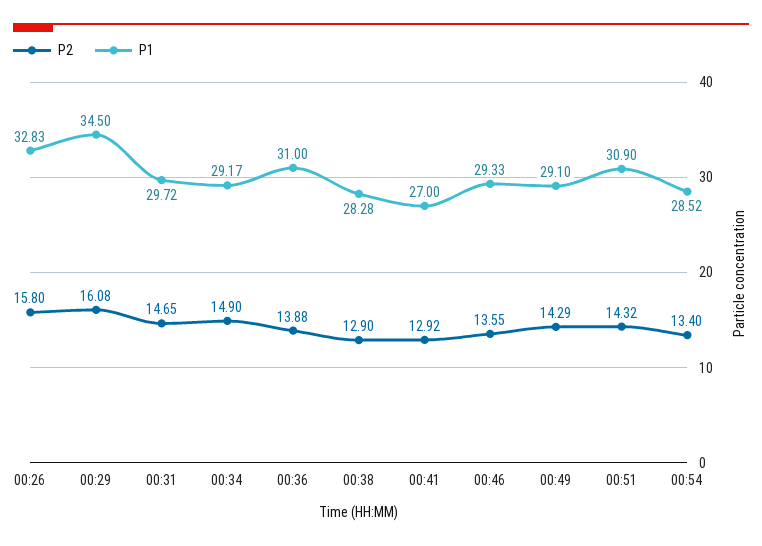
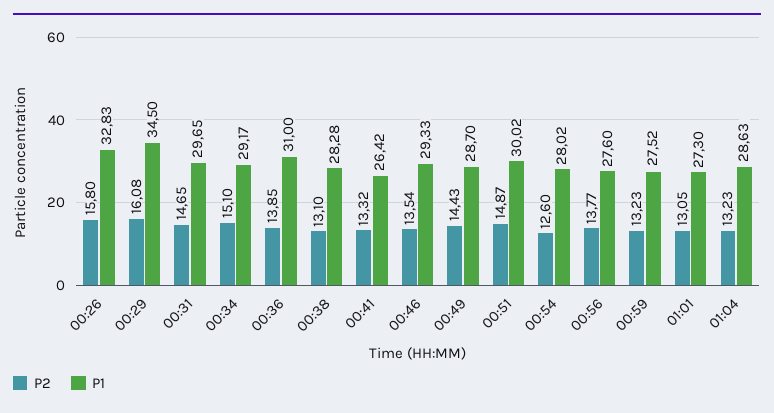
P1, 00:31: 29.72 -> 29.65
P2, 00:34: 14.9 -> 15.1
P2, 00:36: 13.88 -> 13.85
P2, 00:38: 12.9 -> 13.1
P2, 00:41: 12.92 -> 13.32
P1, 00:41: 27 -> 26.42
P2, 00:46: 13.55 -> 13.54
P2, 00:49: 14.29 -> 14.43
P1, 00:49: 29.1 -> 28.7
P2, 00:51: 14.32 -> 14.87
P1, 00:51: 30.9 -> 30.02
P2, 00:54: 13.4 -> 12.6
P1, 00:54: 28.52 -> 28.02
P2, 00:56: none -> 13.77
P1, 00:56: none -> 27.6
P2, 00:59: none -> 13.23
P1, 00:59: none -> 27.52
P2, 01:01: none -> 13.05
P1, 01:01: none -> 27.3
P2, 01:04: none -> 13.23
P1, 01:04: none -> 28.63

